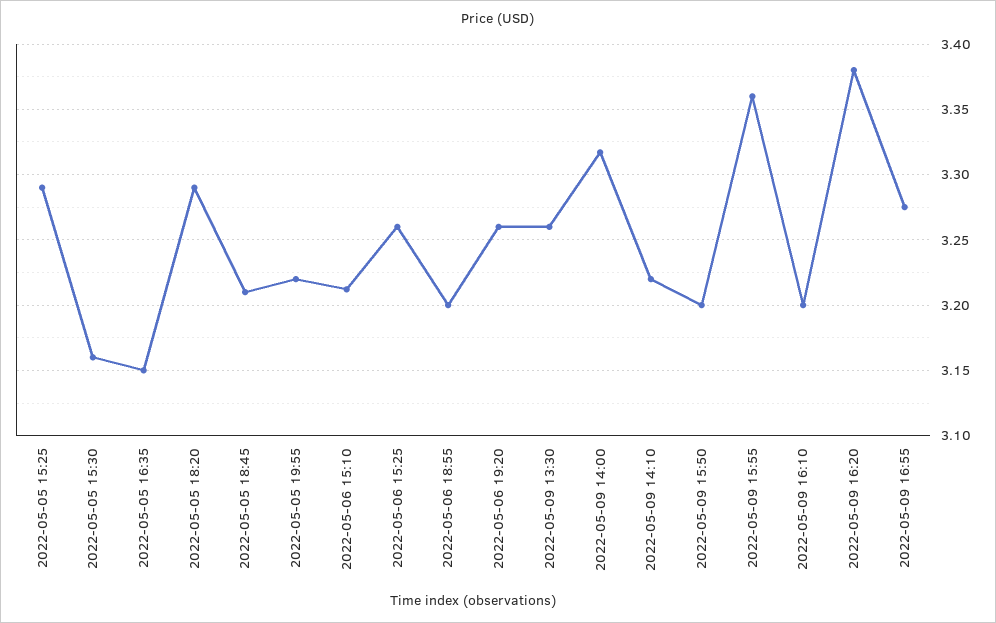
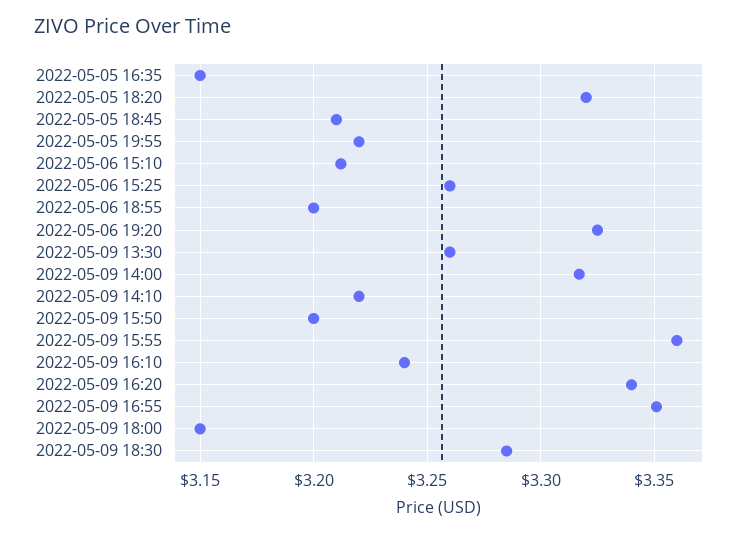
2022-05-05 15:25: 3.29 -> none
2022-05-05 15:30: 3.16 -> none
2022-05-05 18:20: 3.29 -> 3.32
2022-05-06 19:20: 3.26 -> 3.325
2022-05-09 16:10: 3.2 -> 3.24
2022-05-09 16:20: 3.38 -> 3.34
2022-05-09 16:55: 3.275 -> 3.35
2022-05-09 18:00: none -> 3.15
2022-05-09 18:30: none -> 3.285

